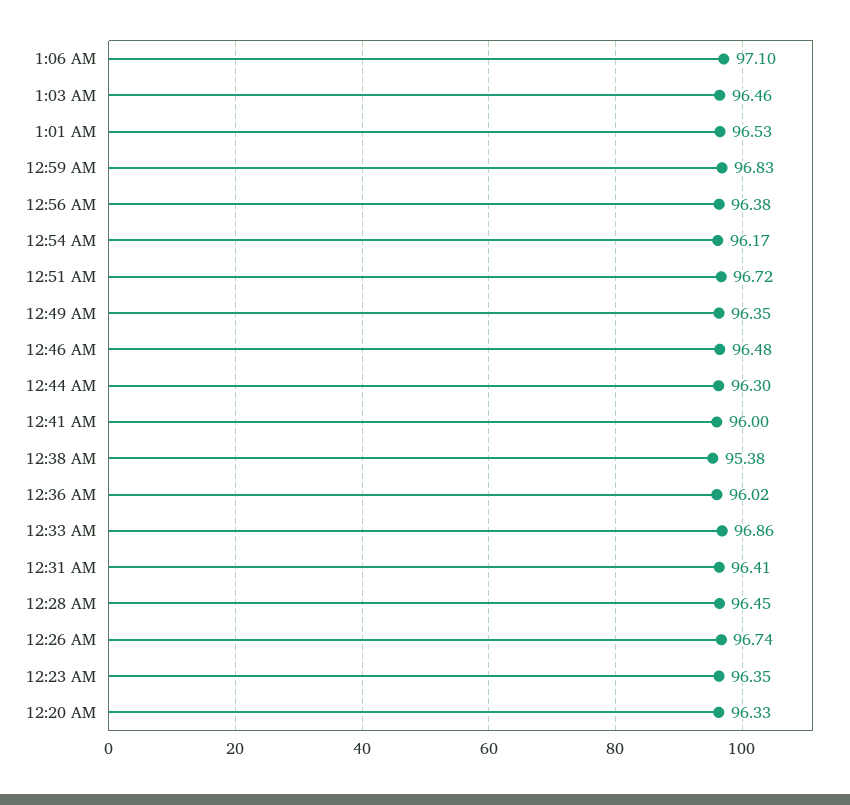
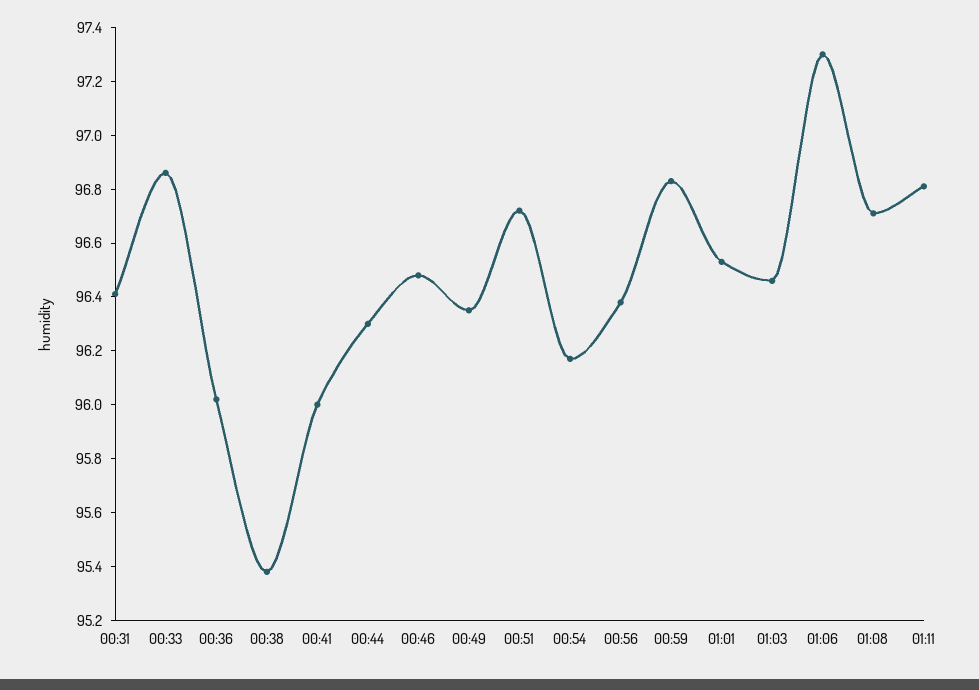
1:06 AM: 97.1 -> 97.3
12:28 AM: 96.45 -> none
12:26 AM: 96.74 -> none
12:23 AM: 96.35 -> none
12:20 AM: 96.33 -> none
01:08: none -> 96.7
01:11: none -> 96.8

